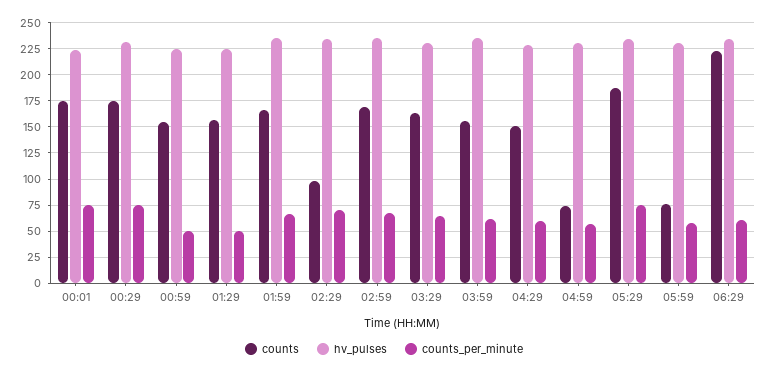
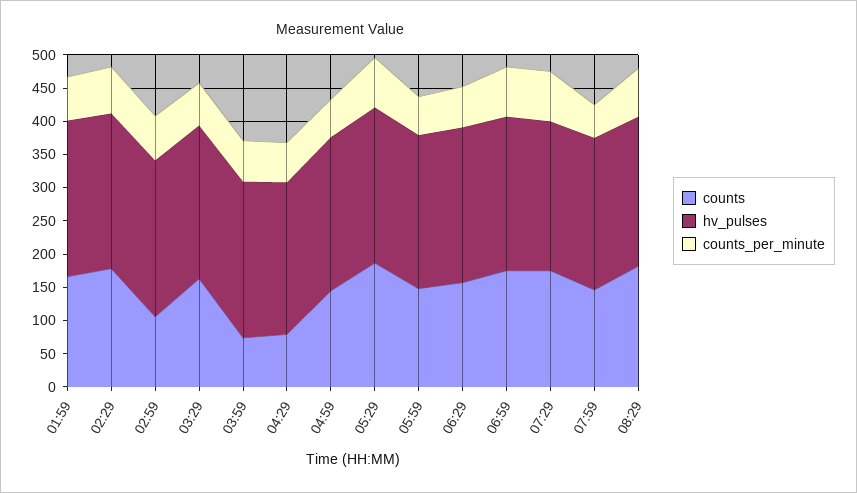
counts, 00:01: 175 -> none
hv_pulses, 00:01: 225 -> none
counts_per_minute, 00:01: 75 -> none
counts, 00:29: 175 -> none
hv_pulses, 00:29: 225 -> none
counts_per_minute, 00:29: 75 -> none
counts, 00:59: 150 -> none
hv_pulses, 00:59: 225 -> none
counts_per_minute, 00:59: 50 -> none
counts, 01:29: 150 -> none
hv_pulses, 01:29: 225 -> none
counts_per_minute, 01:29: 50 -> none
counts, 02:29: 100 -> 175
counts, 02:59: 175 -> 100
counts, 03:59: 150 -> 75
counts, 04:29: 150 -> 75
counts, 04:59: 75 -> 150
counts, 05:59: 75 -> 150
counts, 06:29: 225 -> 150
counts, 06:59: none -> 175
hv_pulses, 06:59: none -> 225
counts_per_minute, 06:59: none -> 75
counts, 07:29: none -> 175
hv_pulses, 07:29: none -> 225
counts_per_minute, 07:29: none -> 75
counts, 07:59: none -> 150
hv_pulses, 07:59: none -> 225
counts_per_minute, 07:59: none -> 50
counts, 08:29: none -> 175
hv_pulses, 08:29: none -> 225
counts_per_minute, 08:29: none -> 75

